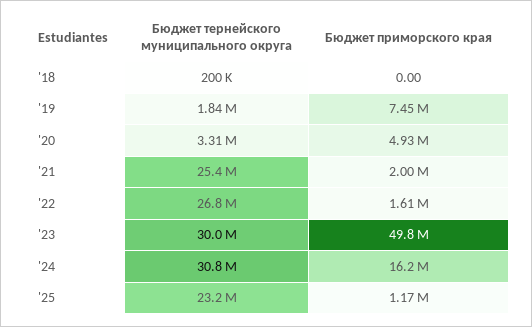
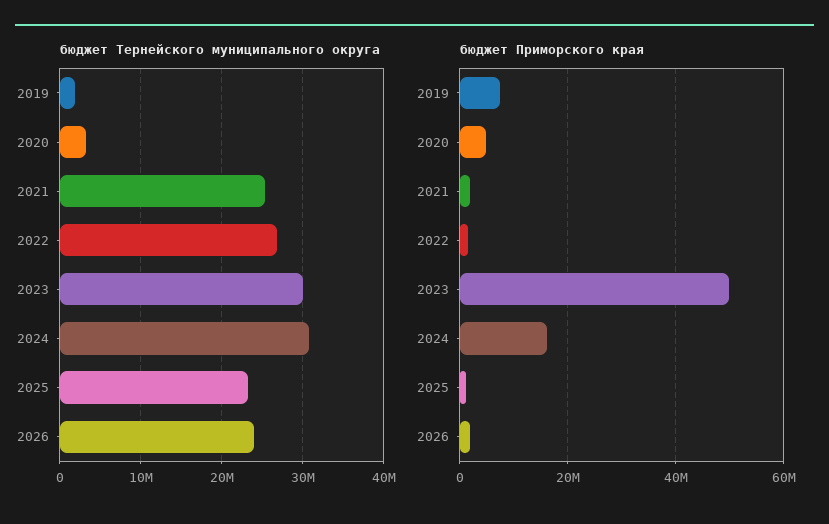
Бюджет тернейского муниципального округа, '18: 200000 -> none
Бюджет приморского края, '18: 0 -> none
Бюджет тернейского муниципального округа, 2026: none -> 24000000
Бюджет приморского края, 2026: none -> 2000000

